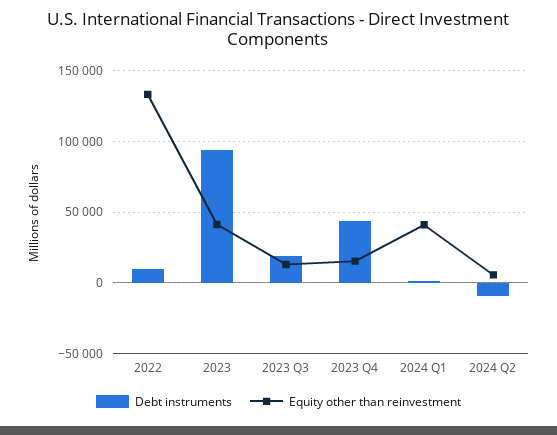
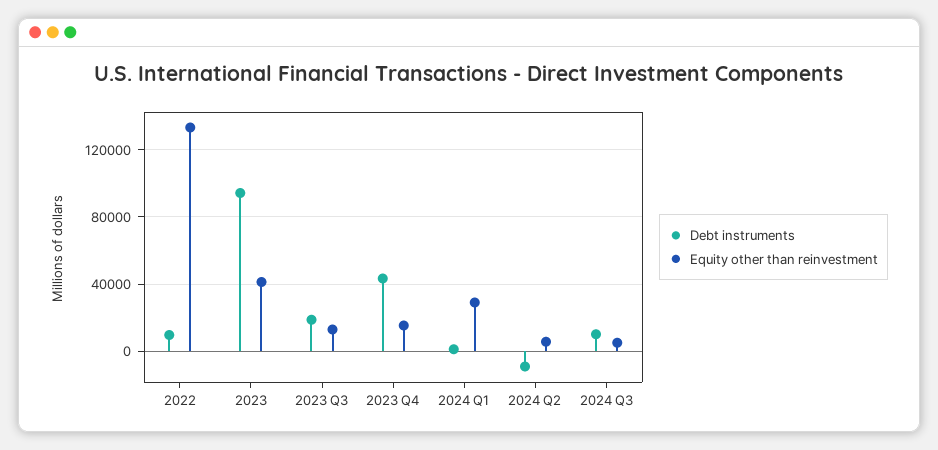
Equity other than reinvestment, 2024 Q1: 40000 -> 30000
Debt instruments, 2024 Q3: none -> 10000
Equity other than reinvestment, 2024 Q3: none -> 5000

